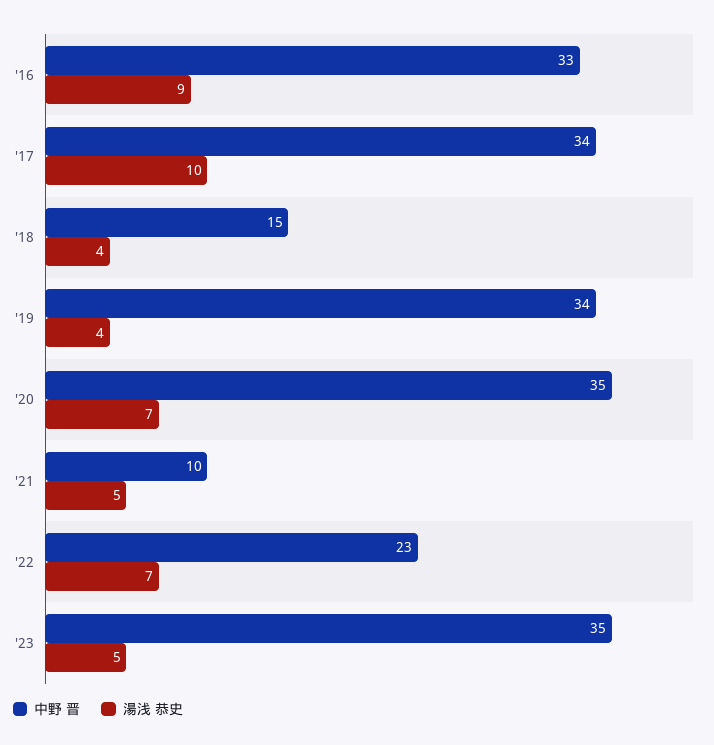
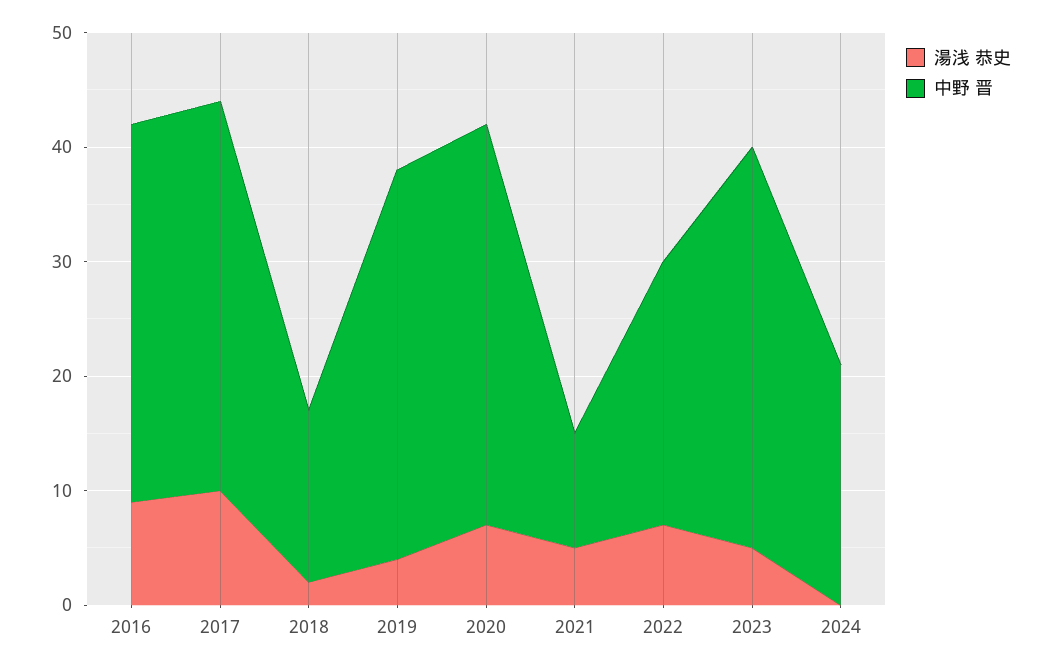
湯浅 恭史, '18: 4 -> 2
湯浅 恭史, 2024: none -> 0
中野 晋, 2024: none -> 21

